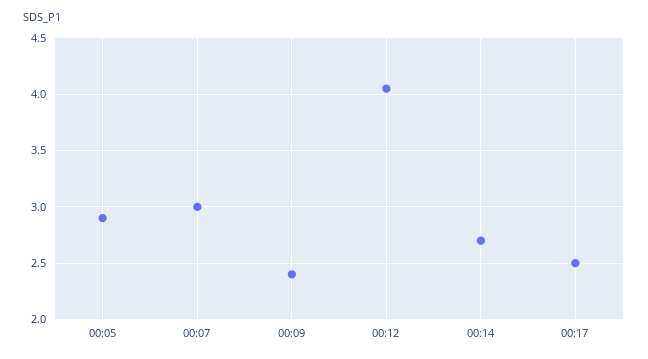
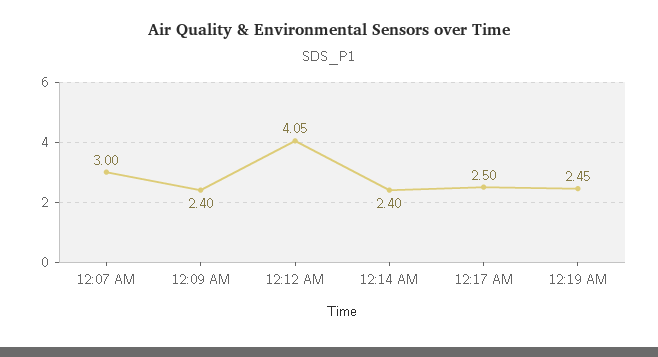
00:05: 2.9 -> none
00:14: 2.7 -> 2.4
12:19 AM: none -> 2.45

